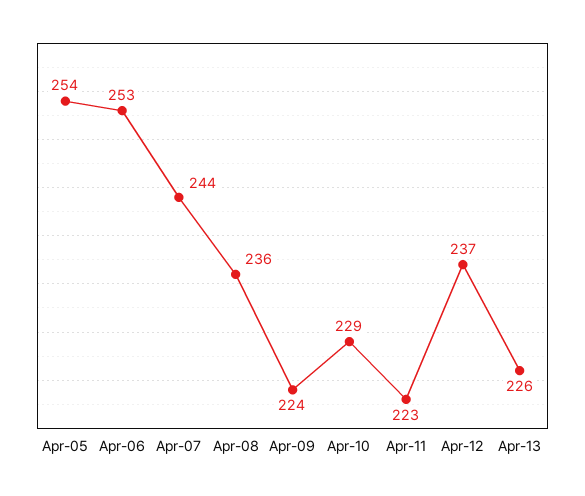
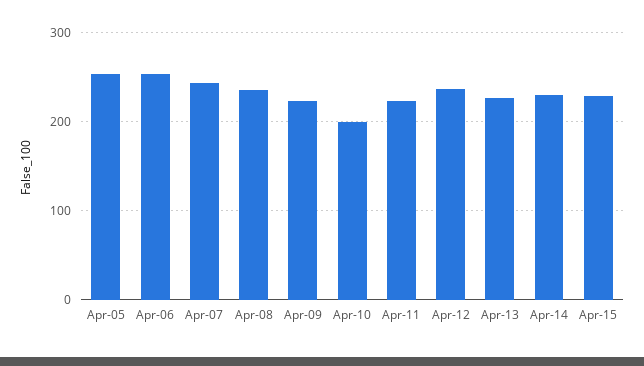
Apr-10: 229 -> 200
Apr-14: none -> 230
Apr-15: none -> 230

